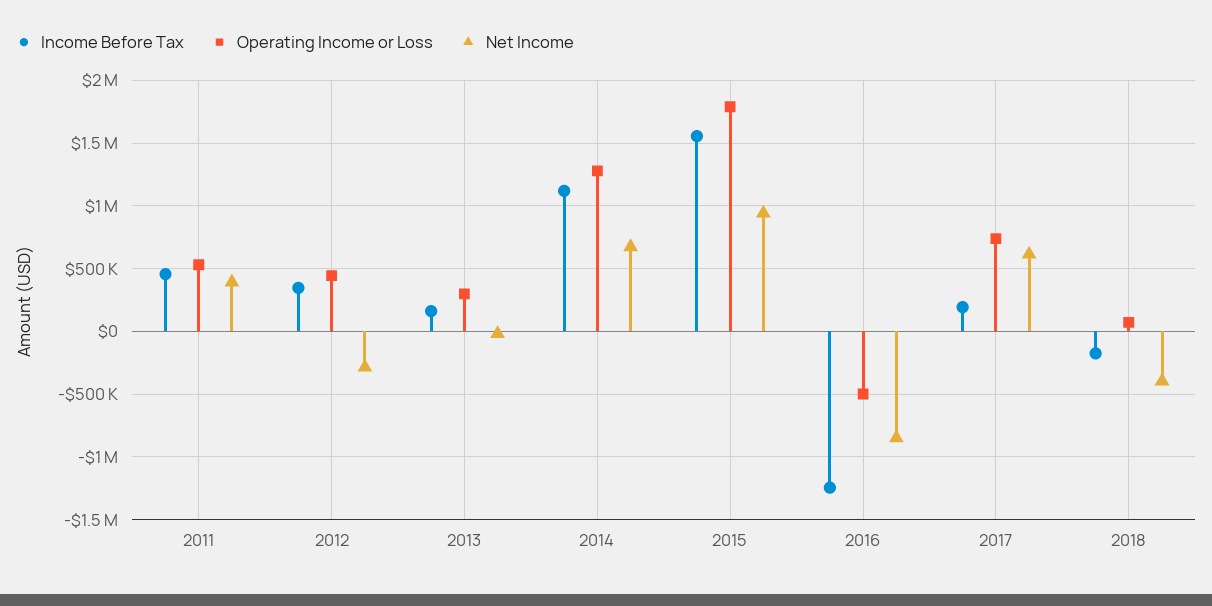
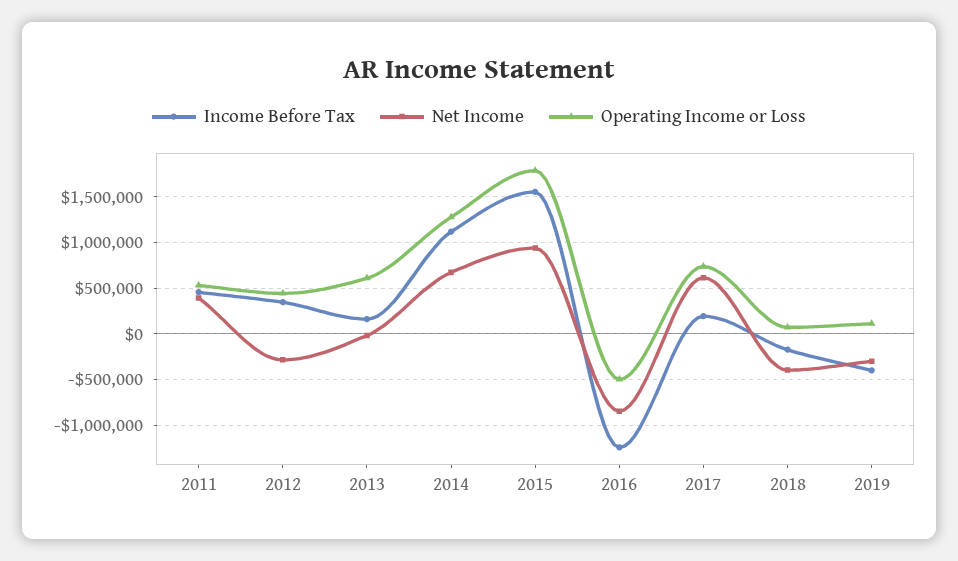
Operating Income or Loss, 2013: 300000 -> 600000
Income Before Tax, 2019: none -> -400000
Net Income, 2019: none -> -300000
Operating Income or Loss, 2019: none -> 100000

